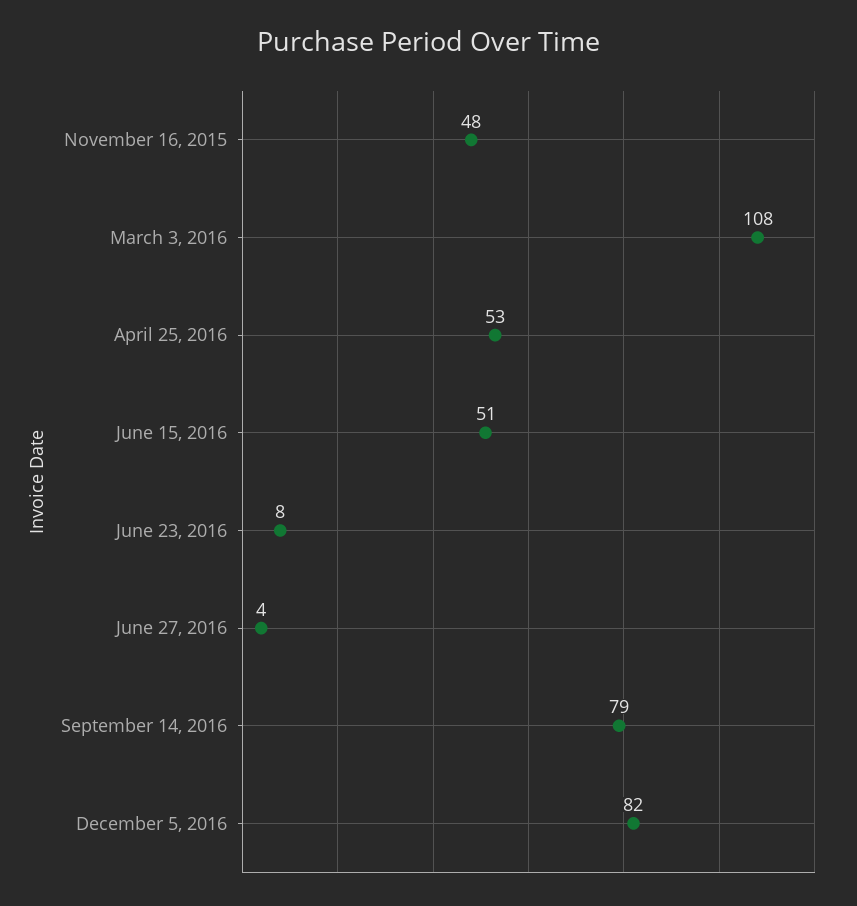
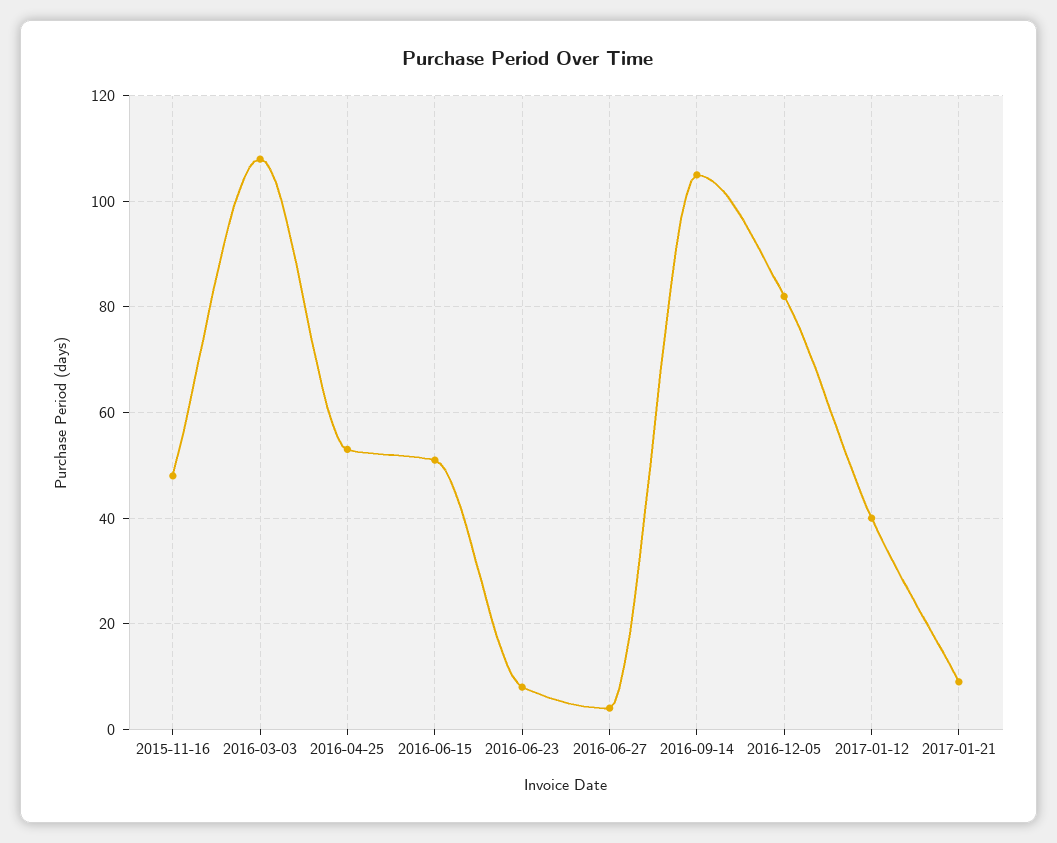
September 14, 2016: 79 -> 105
2017-01-12: none -> 40
2017-01-21: none -> 10

